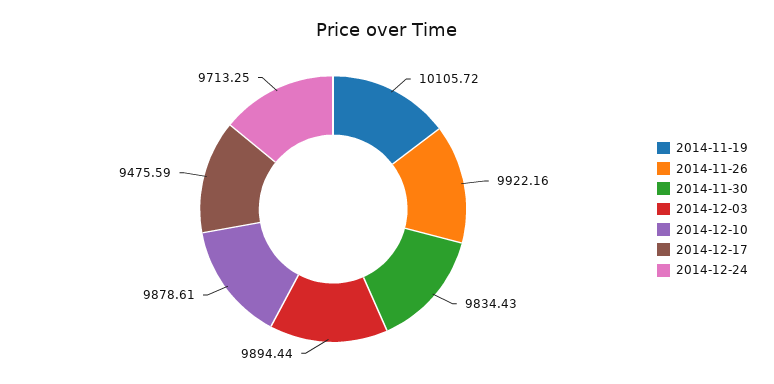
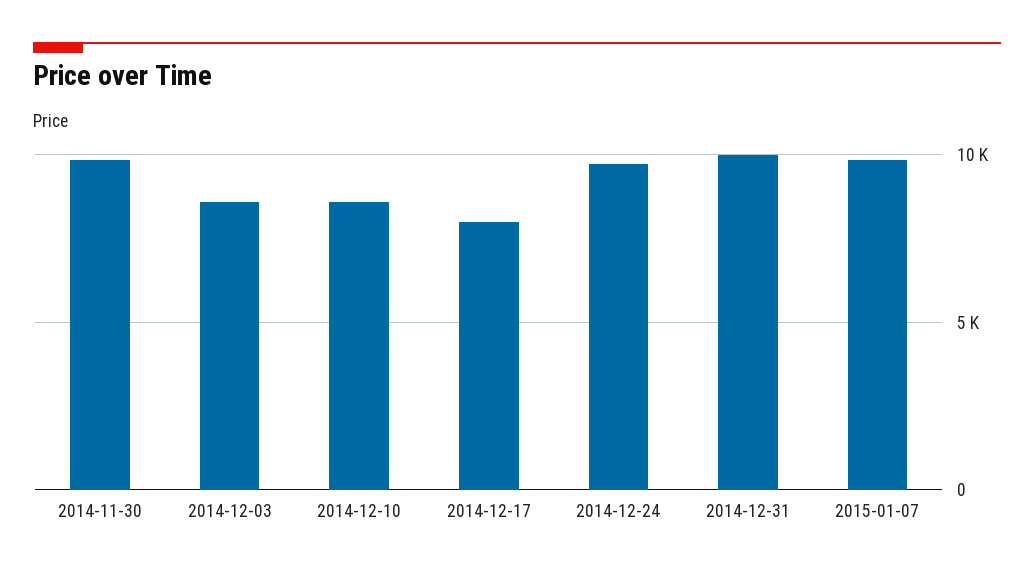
2014-11-19: 10105.72 -> none
2014-11-26: 9922.16 -> none
2014-12-03: 9894.44 -> 8500
2014-12-10: 9878.61 -> 8500
2014-12-17: 9475.59 -> 8000
2014-12-31: none -> 10000
2015-01-07: none -> 10000

